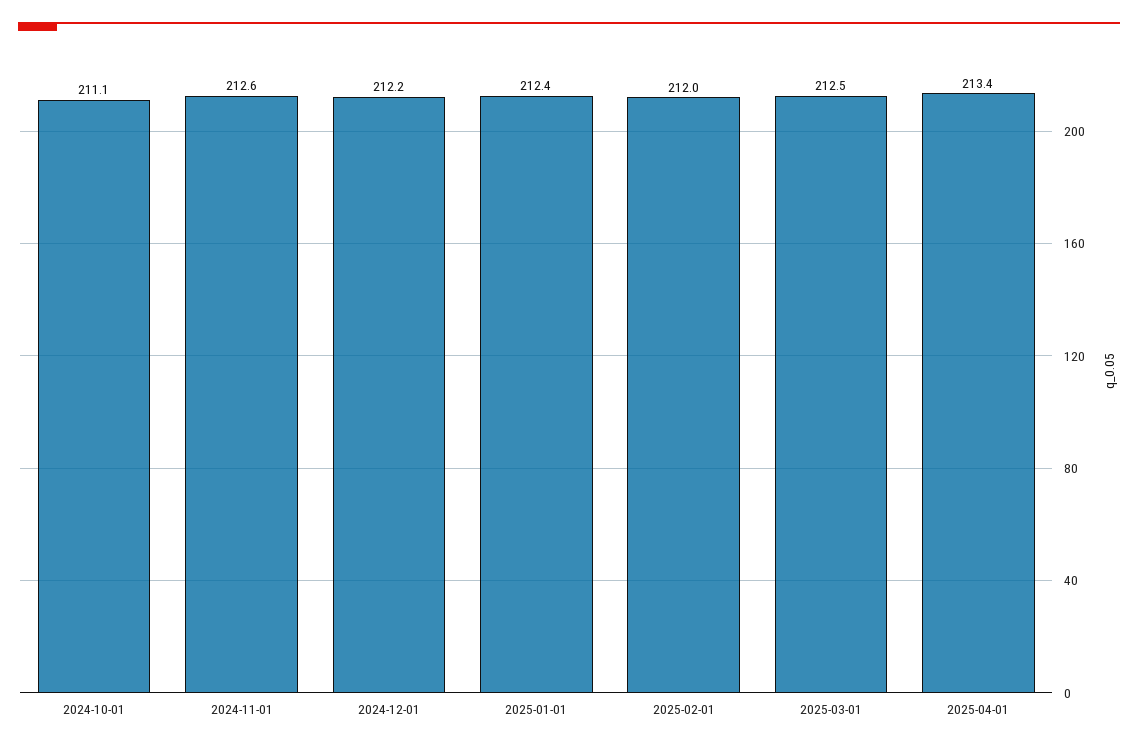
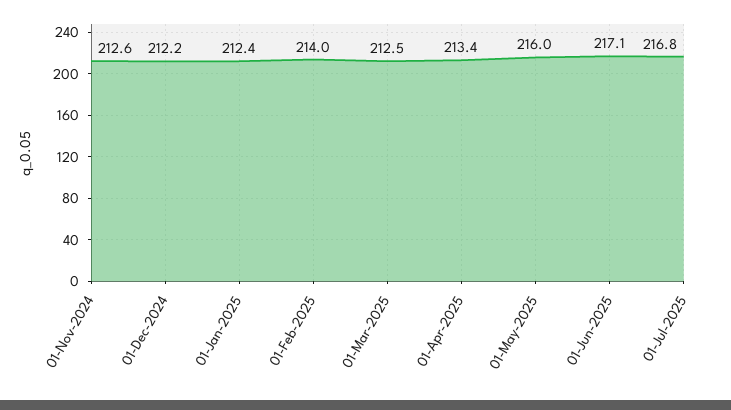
2024-10-01: 211.1 -> none
2025-02-01: 212 -> 214
01-May-2025: none -> 216
01-Jun-2025: none -> 217.1
01-Jul-2025: none -> 216.8

